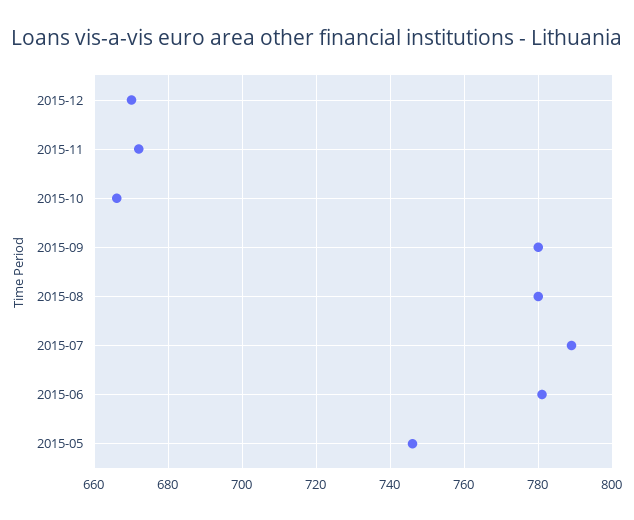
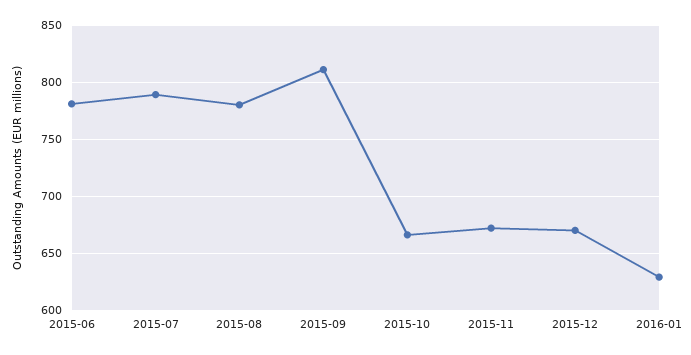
2015-09: 780 -> 810
2015-05: 745 -> none
2016-01: none -> 630

